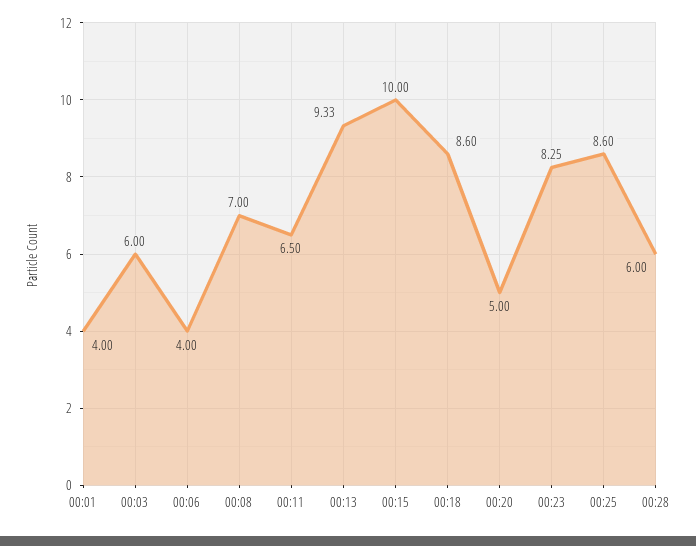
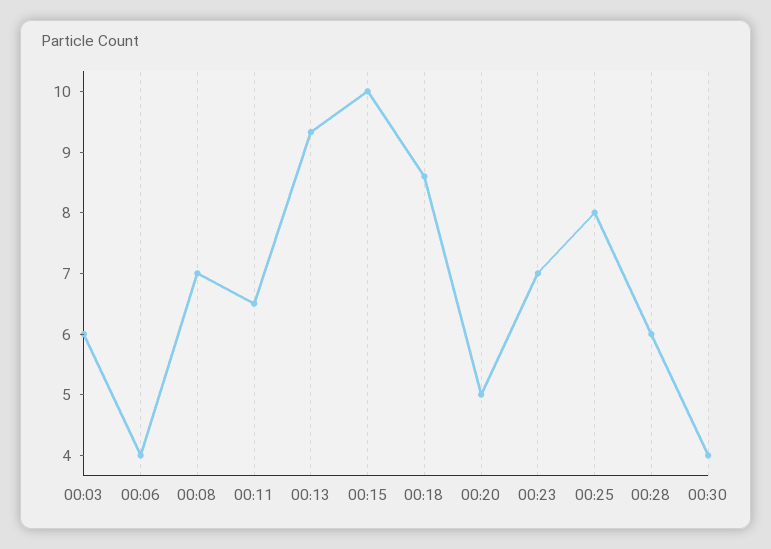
00:01: 4 -> none
00:23: 8.25 -> 7
00:25: 8.6 -> 8
00:30: none -> 4

